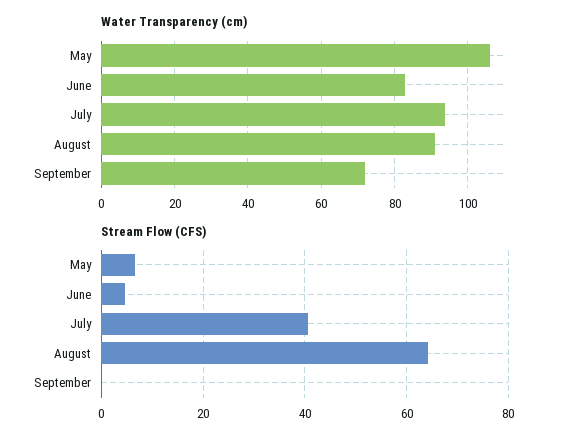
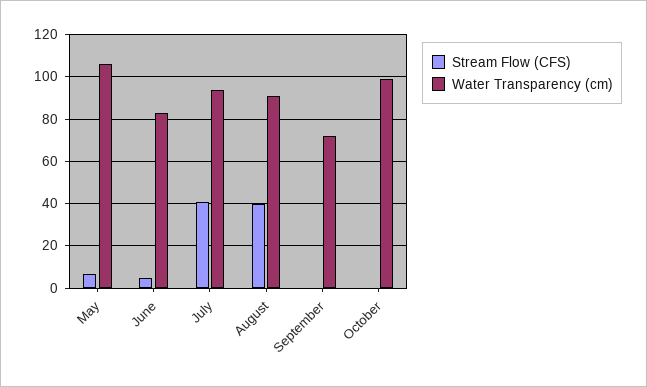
Stream Flow (CFS), August: 64 -> 40
Stream Flow (CFS), October: none -> 0
Water Transparency (cm), October: none -> 100

